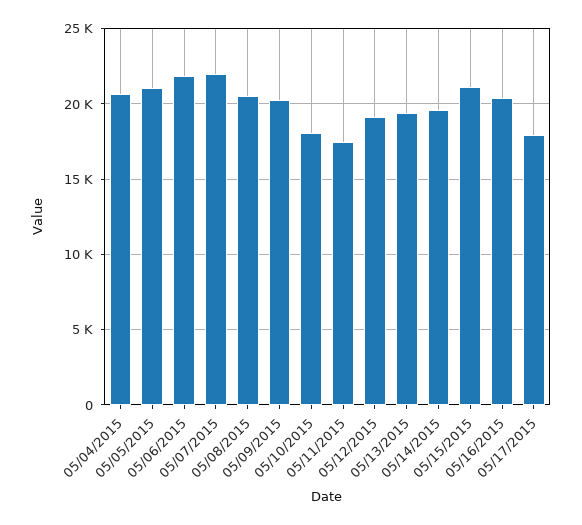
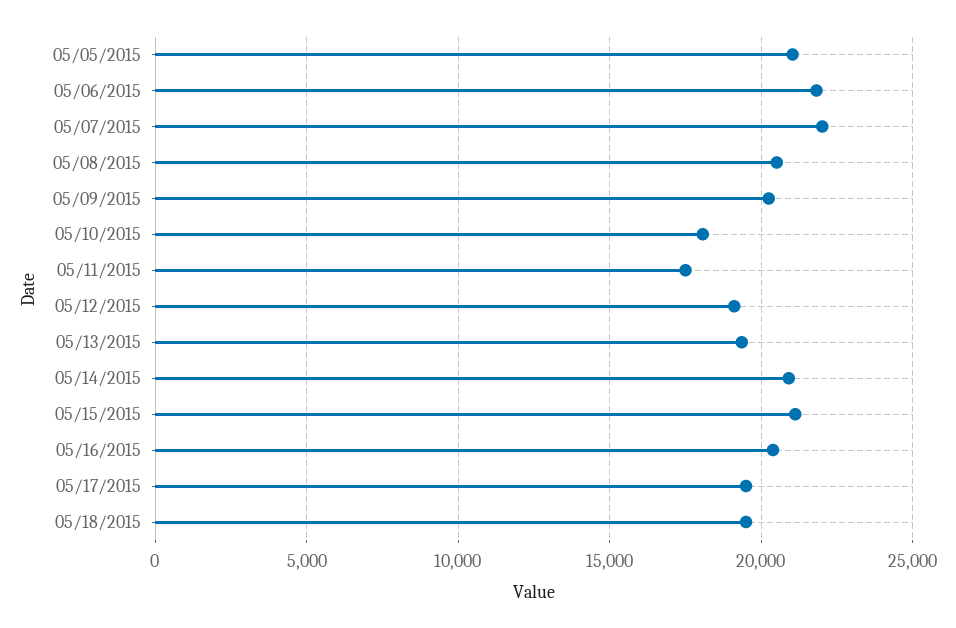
05/04/2015: 20500 -> none
05/14/2015: 19500 -> 21000
05/17/2015: 18000 -> 19500
05/18/2015: none -> 19500

